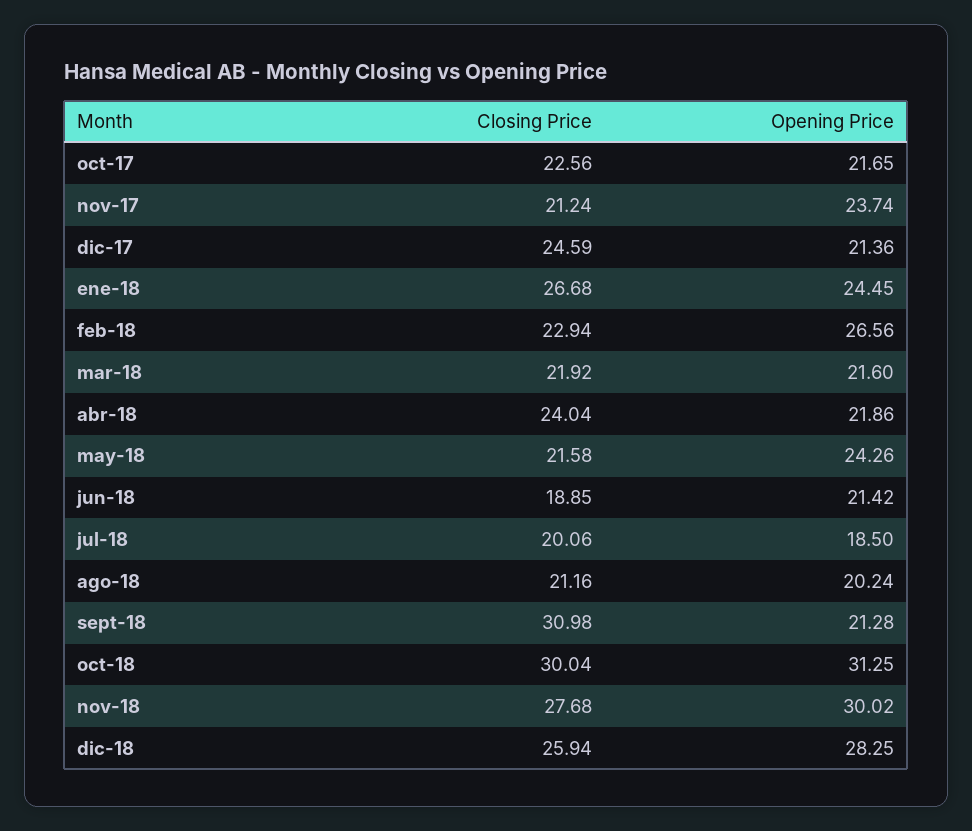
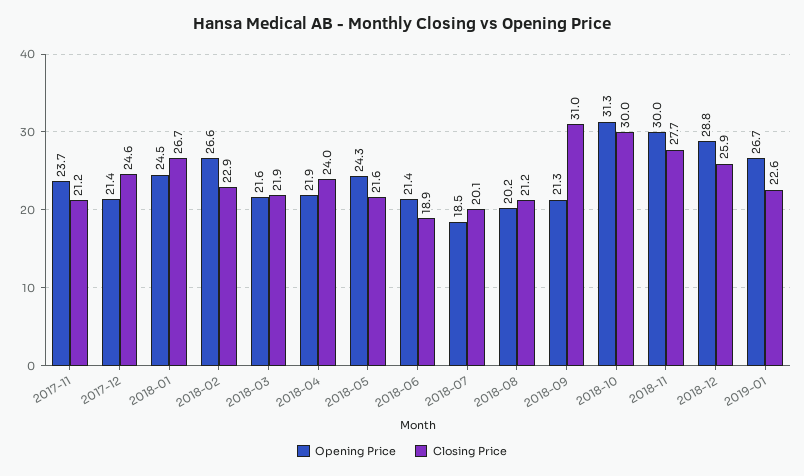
Closing Price, oct-17: 22.56 -> none
Opening Price, oct-17: 21.65 -> none
Opening Price, dic-18: 28.25 -> 28.8
Opening Price, 2019-01: none -> 26.7
Closing Price, 2019-01: none -> 22.6

